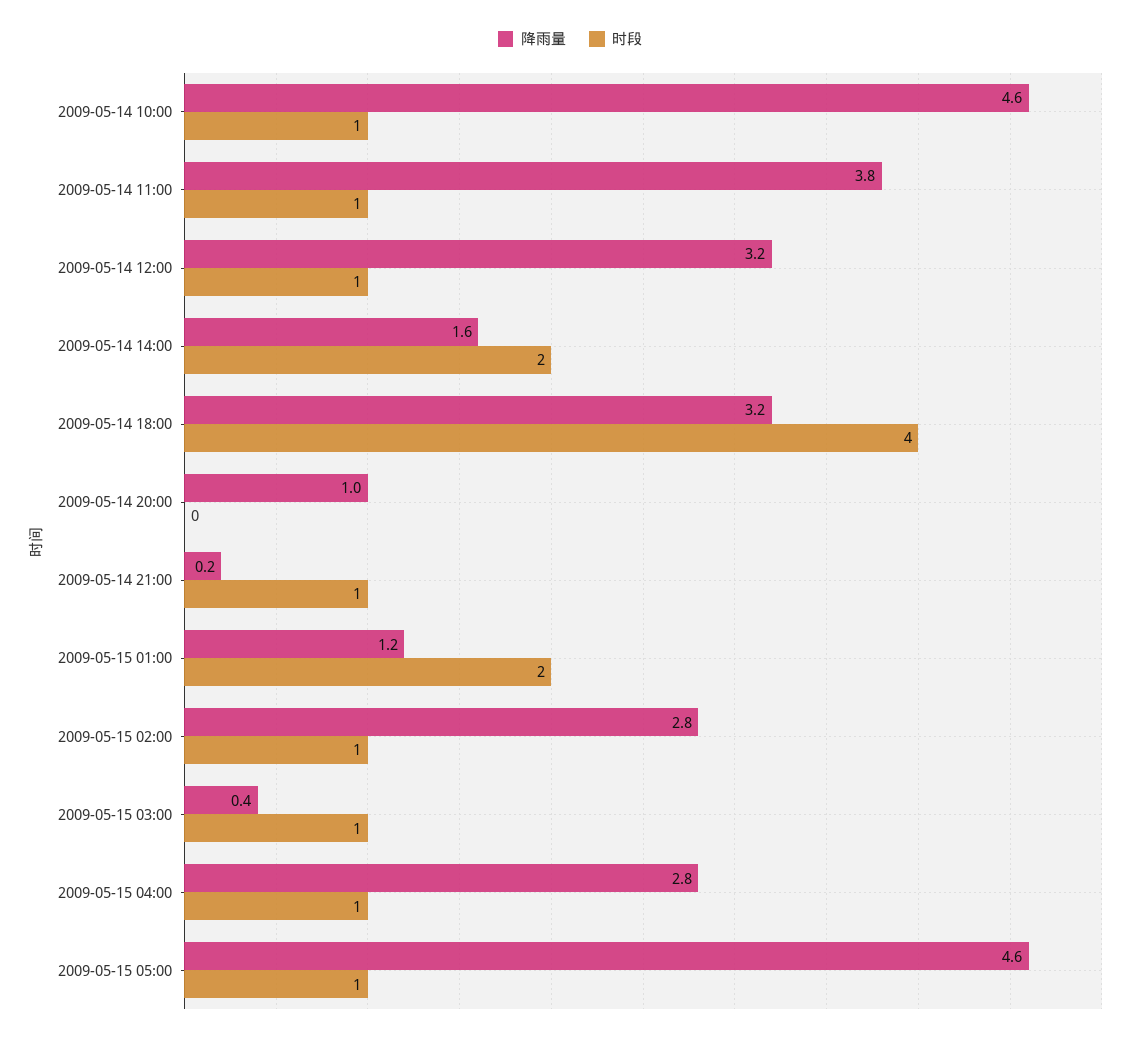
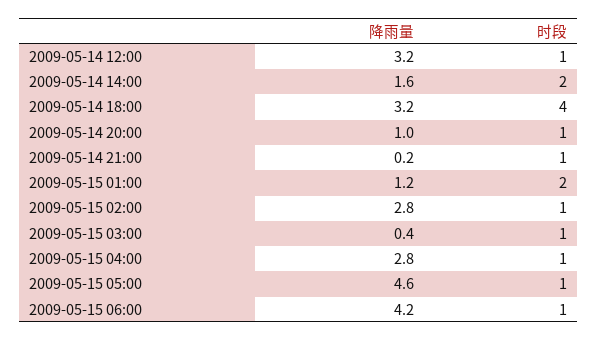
降雨量, 2009-05-14 10:00: 4.6 -> none
时段, 2009-05-14 10:00: 1 -> none
降雨量, 2009-05-14 11:00: 3.8 -> none
时段, 2009-05-14 11:00: 1 -> none
时段, 2009-05-14 20:00: 0 -> 1
降雨量, 2009-05-15 06:00: none -> 4.2
时段, 2009-05-15 06:00: none -> 1

